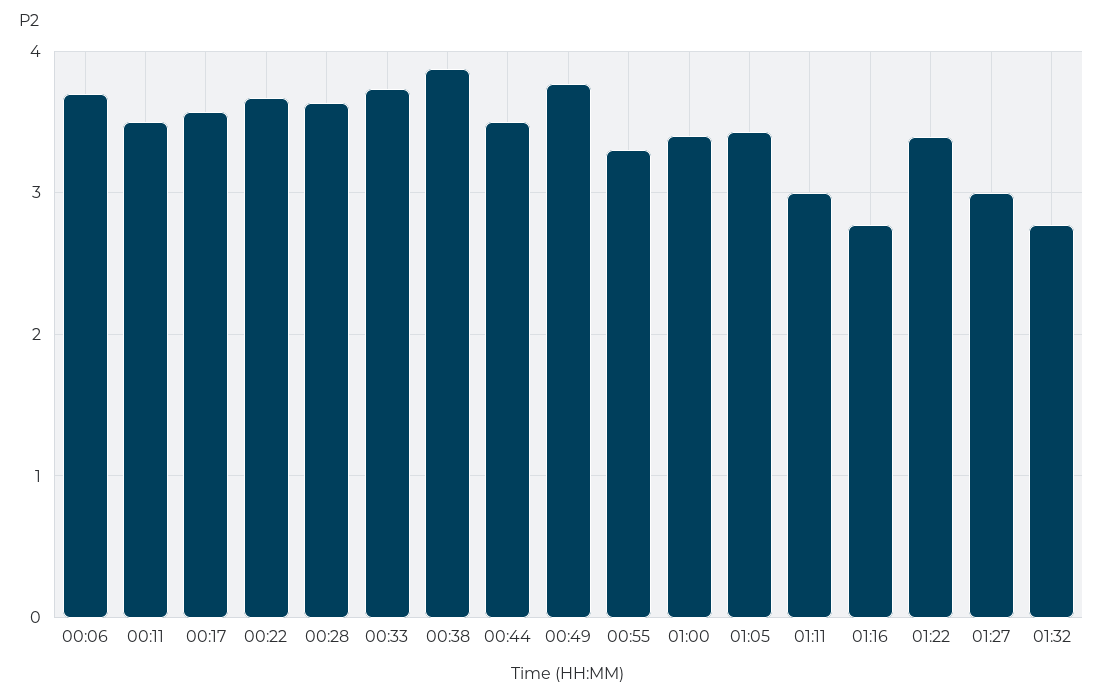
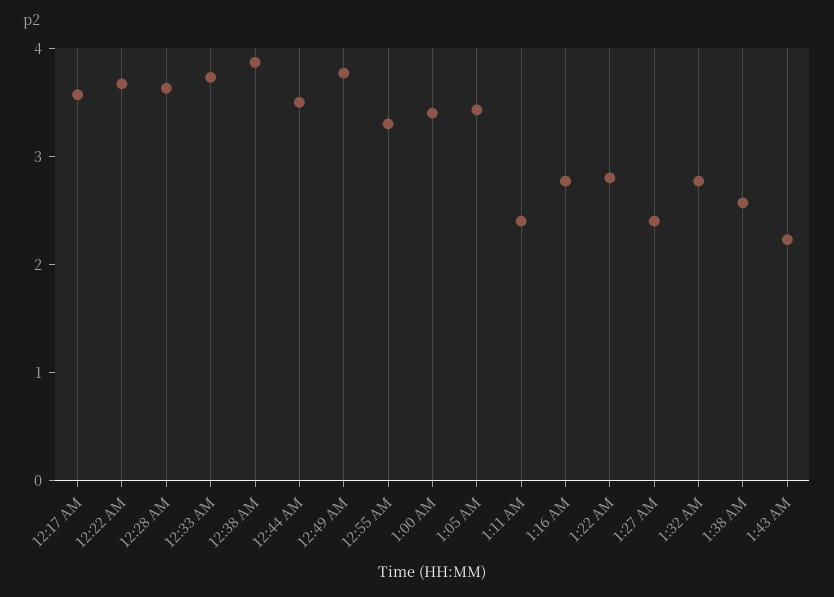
00:06: 3.7 -> none
00:11: 3.5 -> none
01:11: 3 -> 2.4
01:22: 3.4 -> 2.8
01:27: 3 -> 2.4
1:38 AM: none -> 2.6
1:43 AM: none -> 2.2

